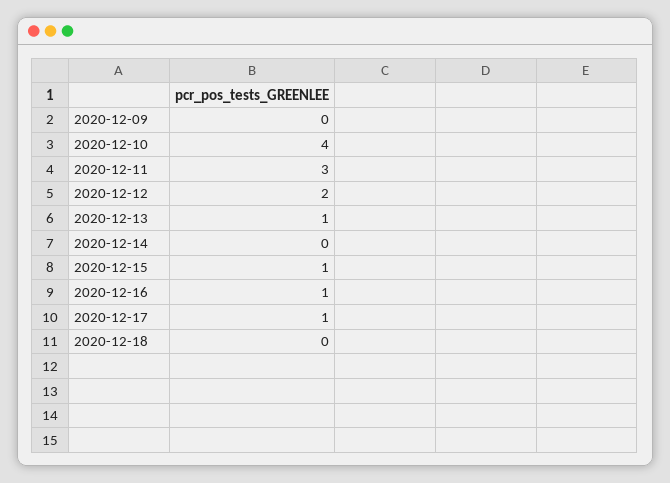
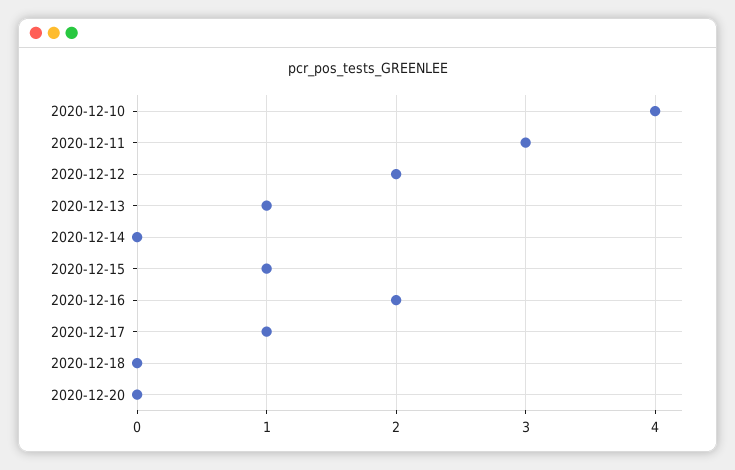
2020-12-09: 0 -> none
2020-12-16: 1 -> 2
2020-12-20: none -> 0

